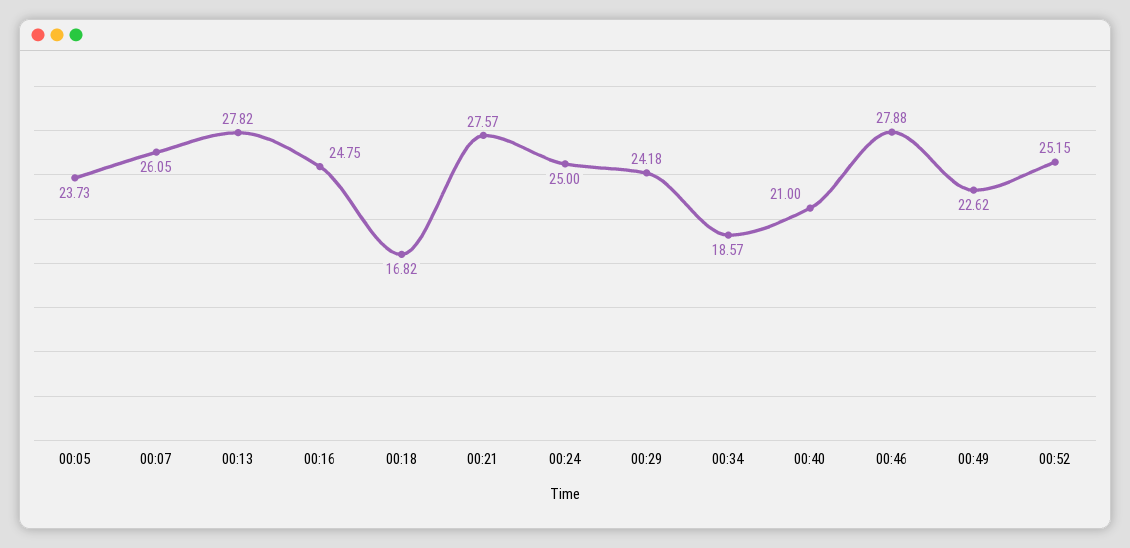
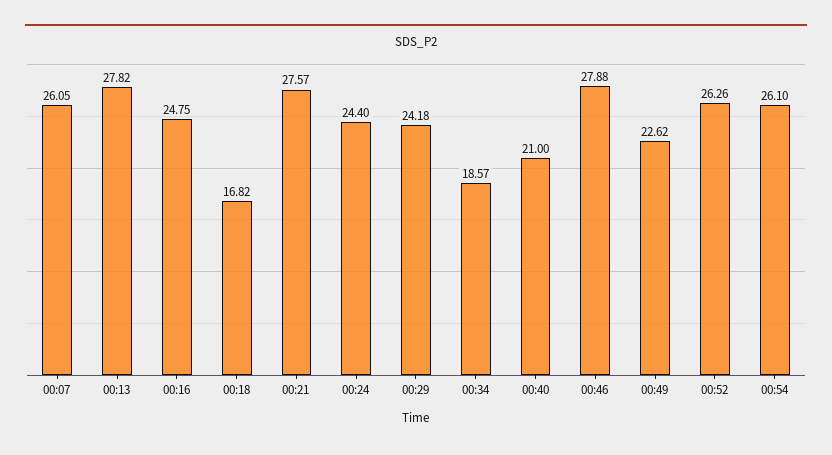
00:05: 23.73 -> none
00:24: 25 -> 24.4
00:52: 25.15 -> 26.26
00:54: none -> 26.1

